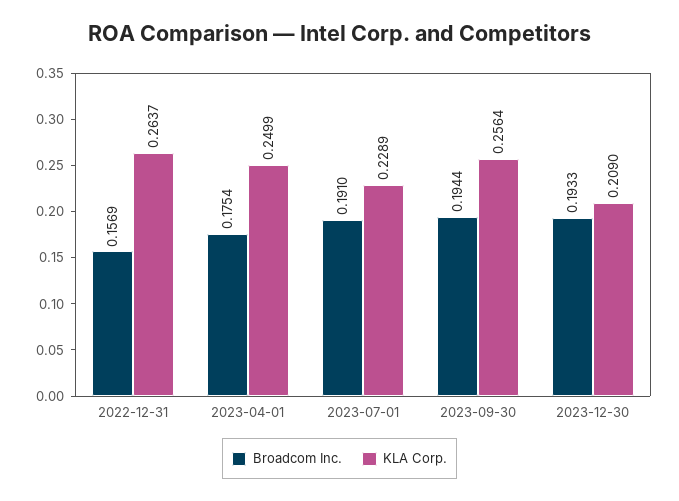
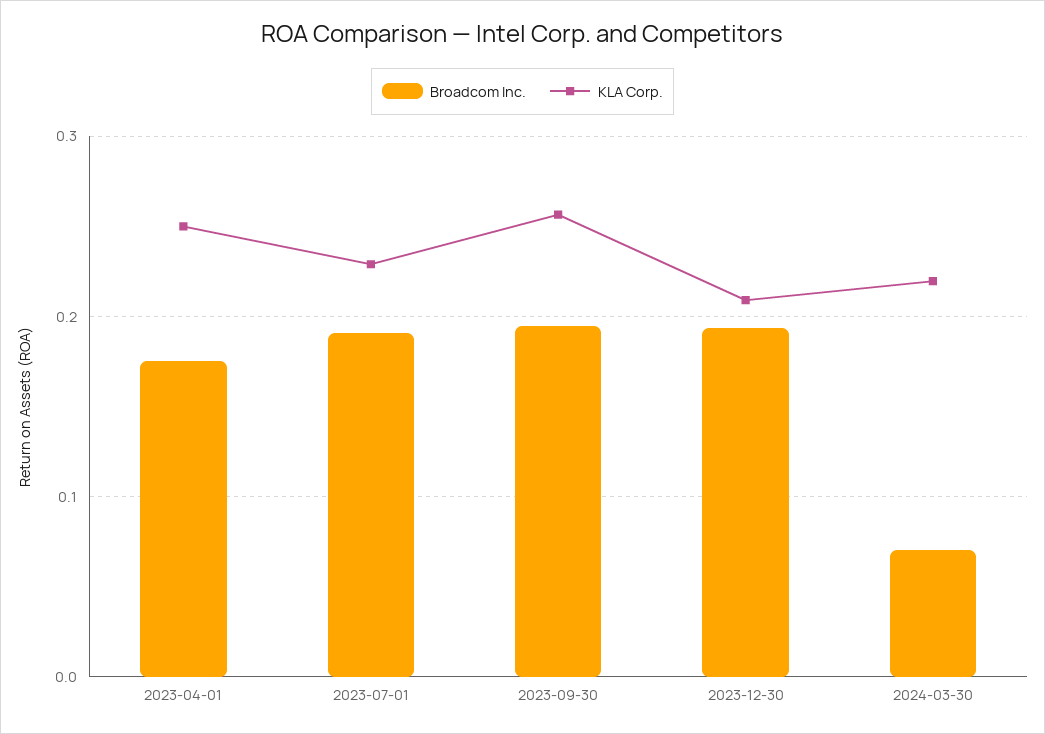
Broadcom Inc., 2022-12-31: 0.1569 -> none
KLA Corp., 2022-12-31: 0.2637 -> none
Broadcom Inc., 2024-03-30: none -> 0.07
KLA Corp., 2024-03-30: none -> 0.22

